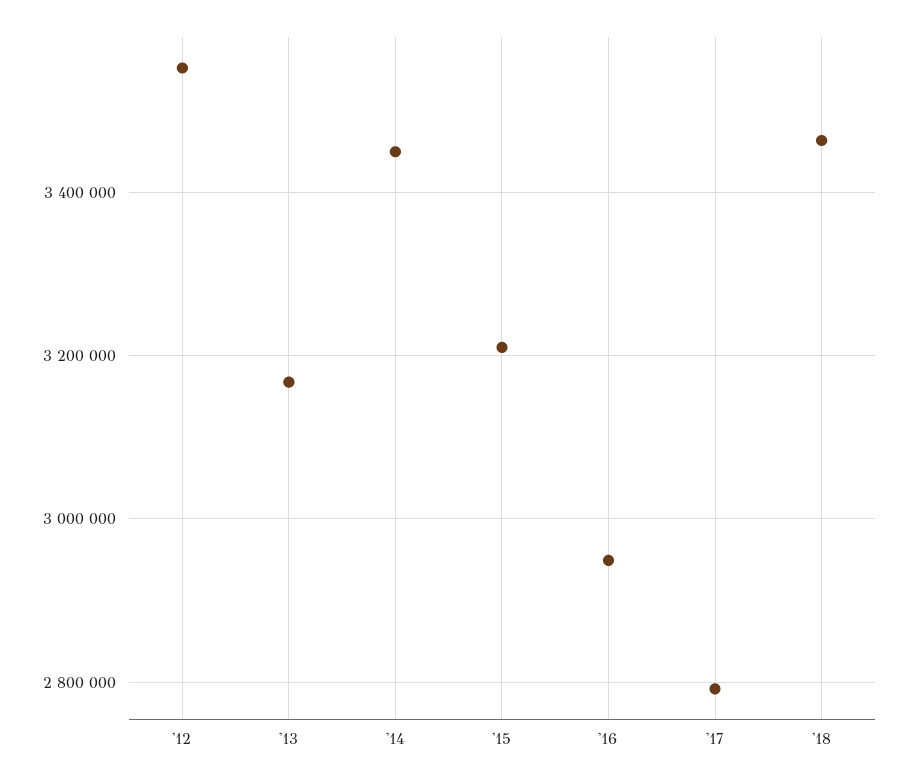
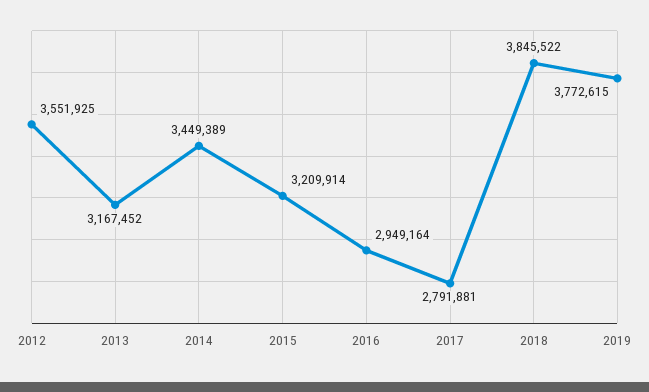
'18: 3460000 -> 3845522
2019: none -> 3772615

